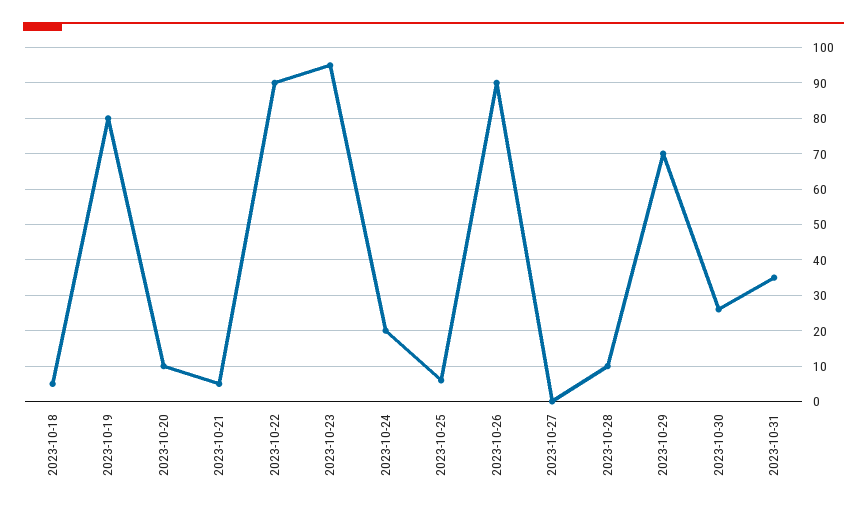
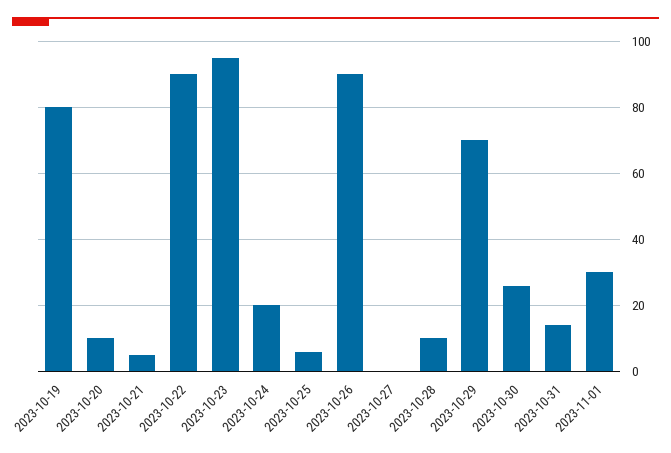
2023-10-18: 5 -> none
2023-10-31: 35 -> 15
2023-11-01: none -> 30

